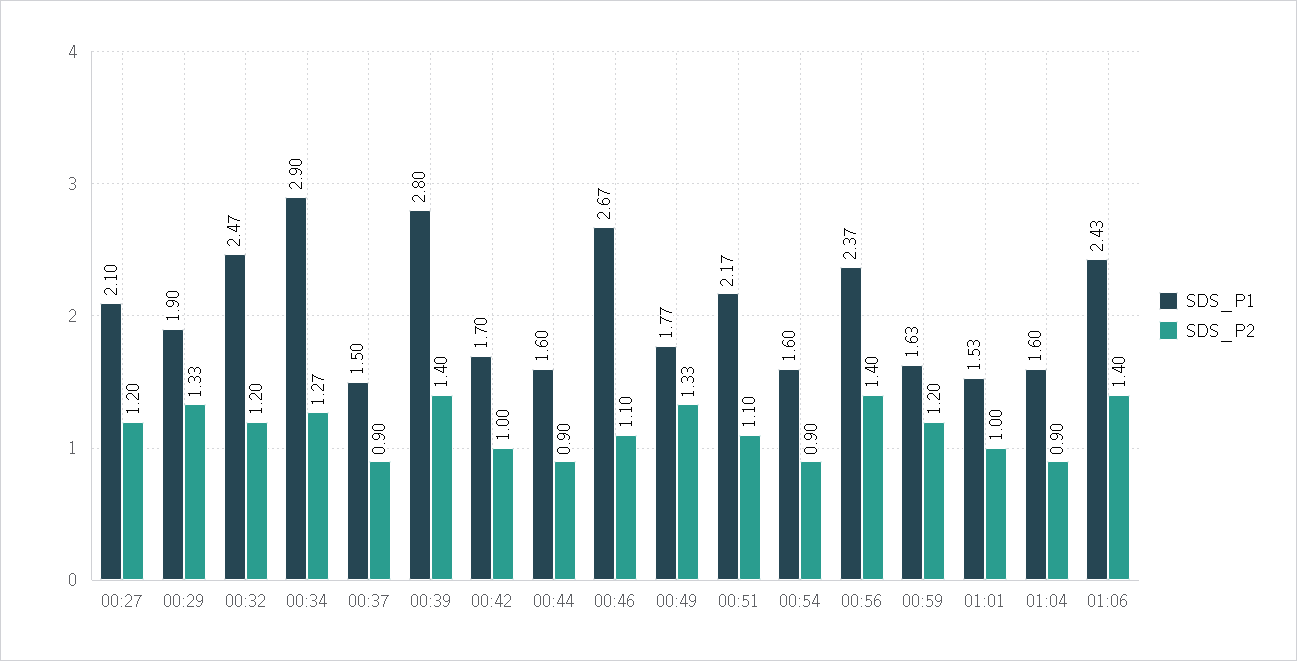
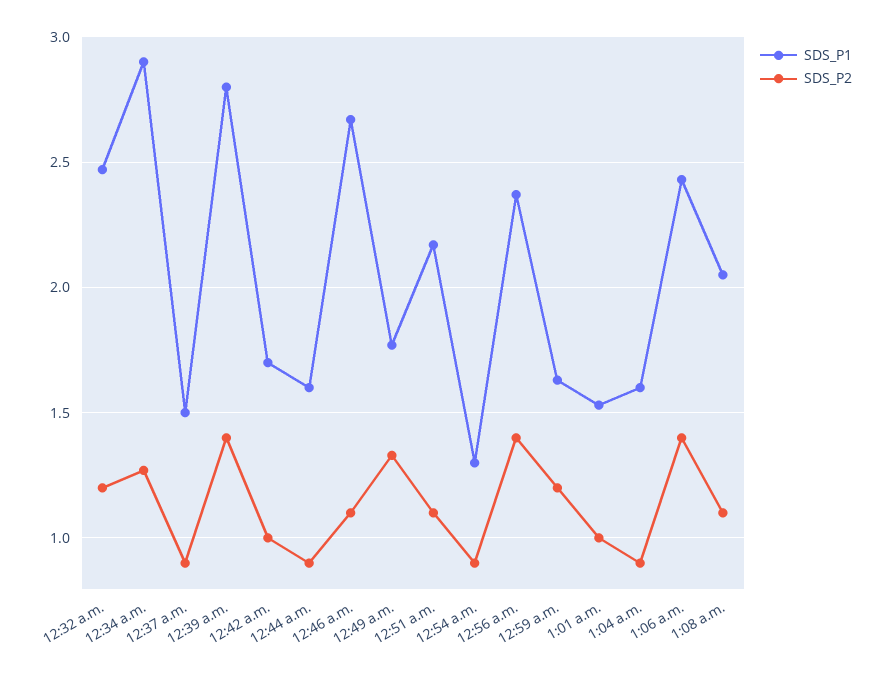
SDS_P1, 00:27: 2.1 -> none
SDS_P2, 00:27: 1.2 -> none
SDS_P1, 00:29: 1.9 -> none
SDS_P2, 00:29: 1.33 -> none
SDS_P1, 00:54: 1.6 -> 1.3
SDS_P1, 1:08 a.m.: none -> 2.05
SDS_P2, 1:08 a.m.: none -> 1.1

